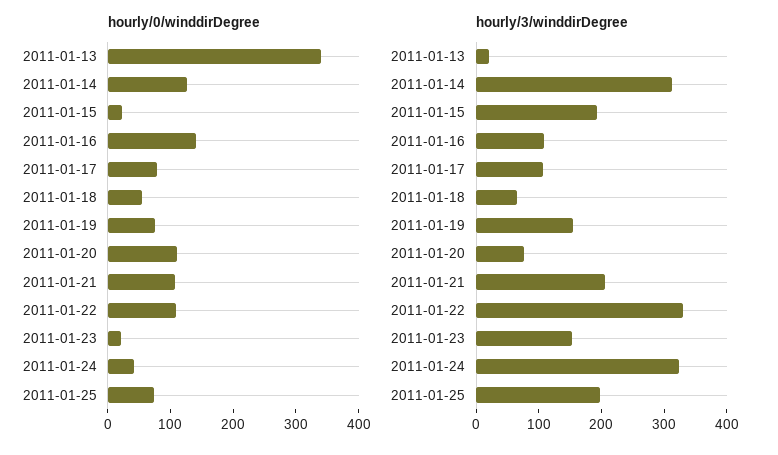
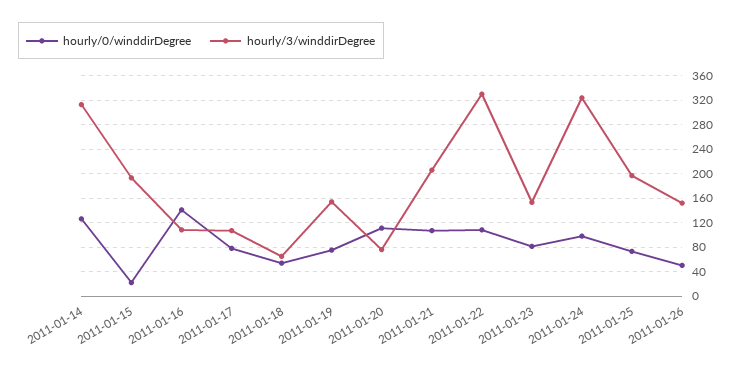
hourly/0/winddirDegree, 2011-01-13: 340 -> none
hourly/0/winddirDegree, 2011-01-23: 20 -> 80
hourly/0/winddirDegree, 2011-01-24: 40 -> 100
hourly/3/winddirDegree, 2011-01-13: 20 -> none
hourly/0/winddirDegree, 2011-01-26: none -> 50
hourly/3/winddirDegree, 2011-01-26: none -> 150

